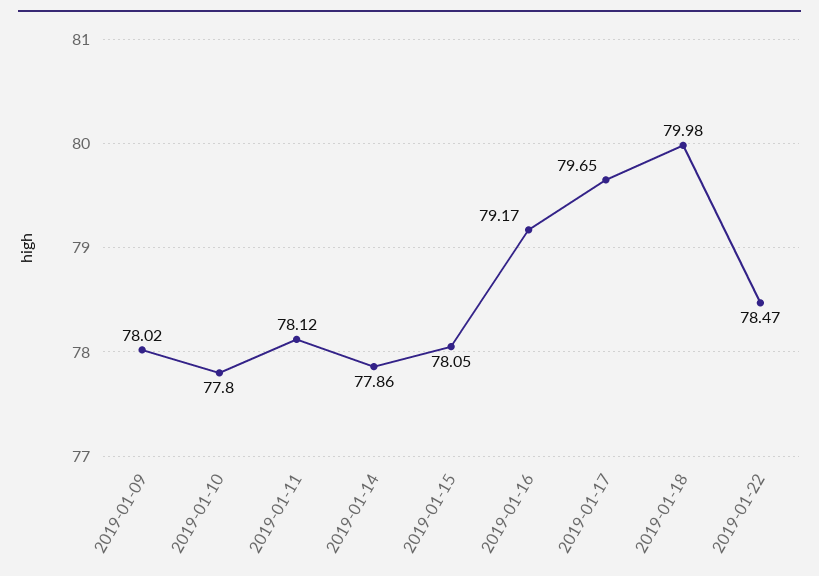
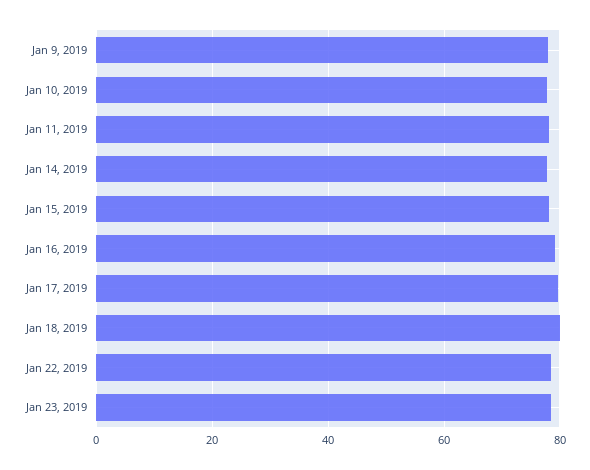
Jan 23, 2019: none -> 78

